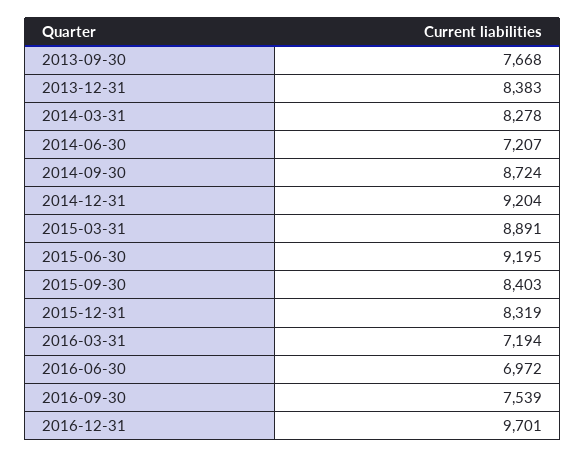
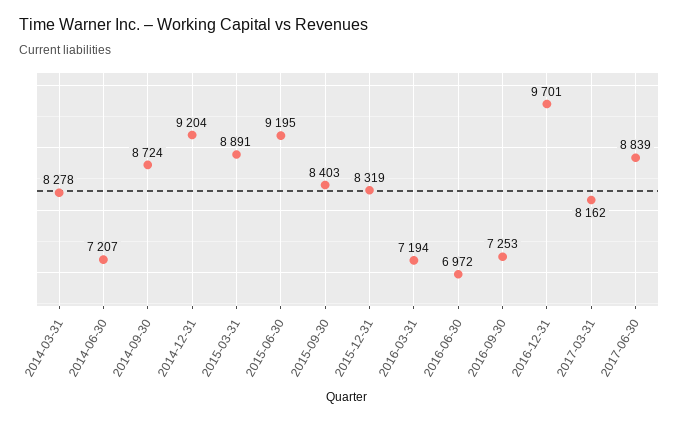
2013-09-30: 7668 -> none
2013-12-31: 8383 -> none
2016-09-30: 7539 -> 7253
2017-03-31: none -> 8162
2017-06-30: none -> 8839

